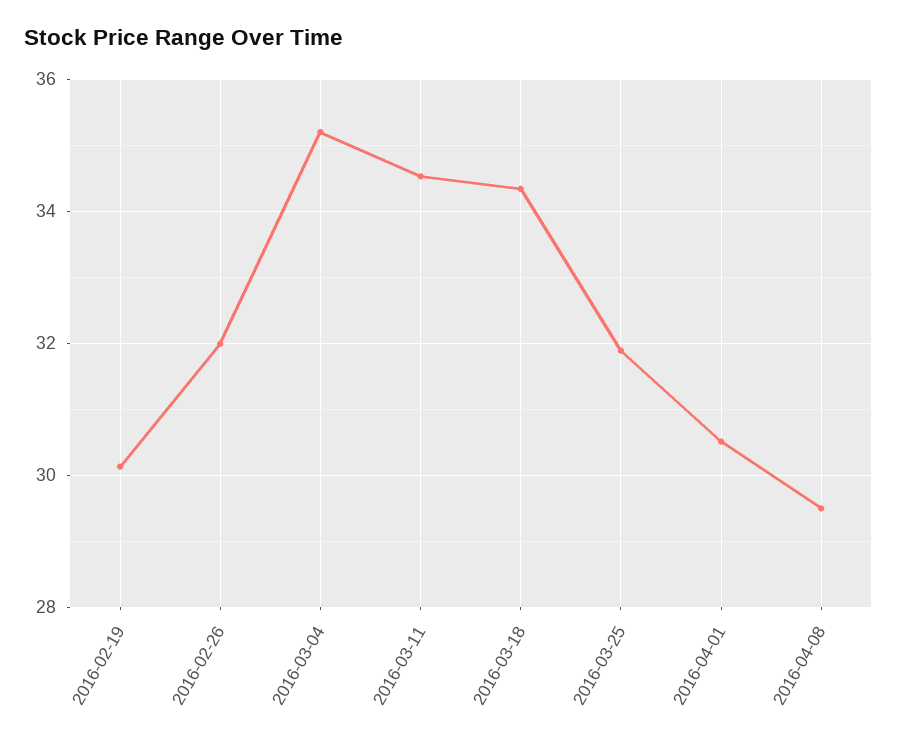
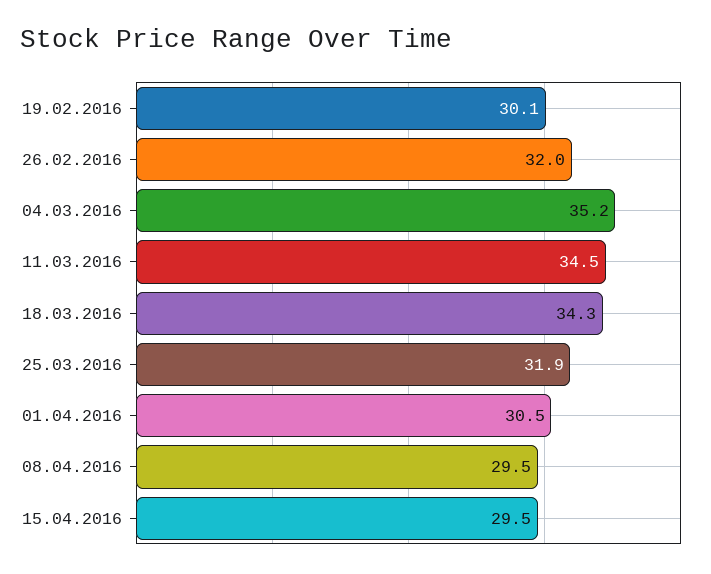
15.04.2016: none -> 29.5

